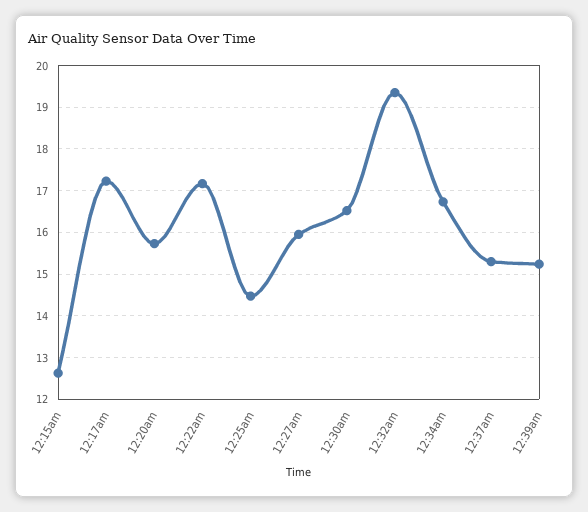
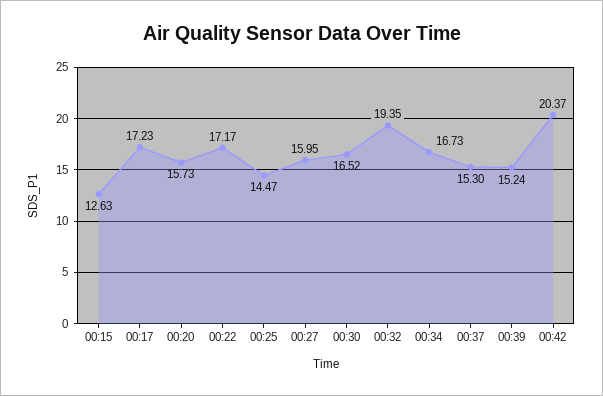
00:42: none -> 20.37

